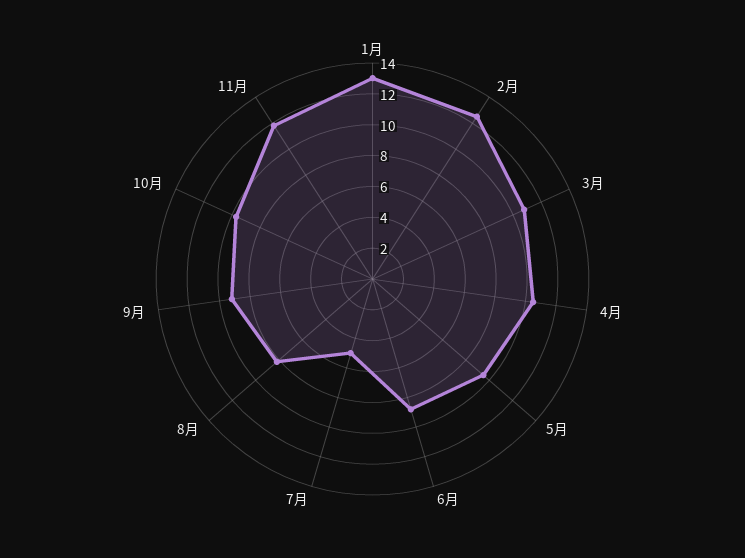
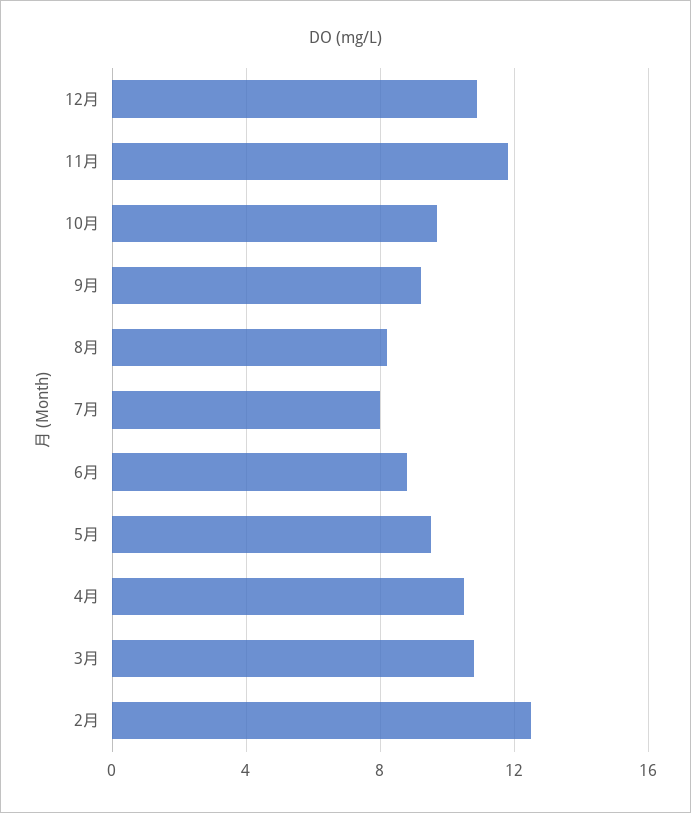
1月: 13 -> none
7月: 5 -> 8
12月: none -> 11

